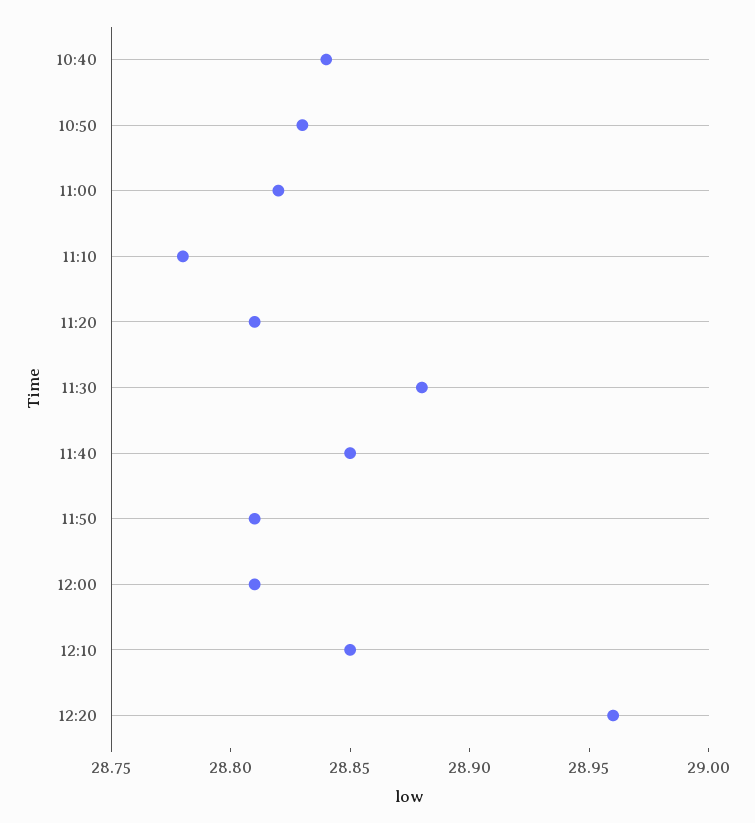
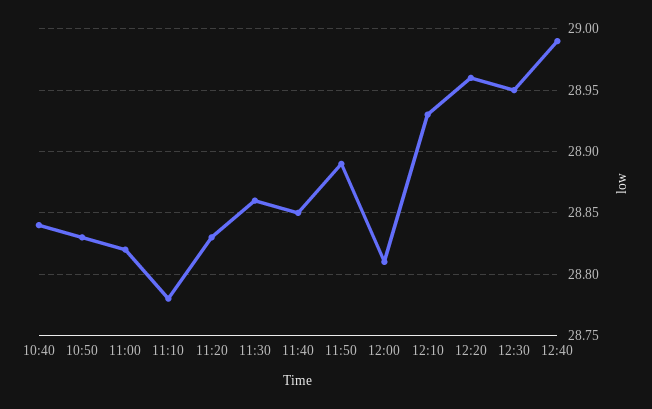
11:20: 28.81 -> 28.83
11:30: 28.88 -> 28.86
11:50: 28.81 -> 28.89
12:10: 28.85 -> 28.93
12:30: none -> 28.95
12:40: none -> 28.99

